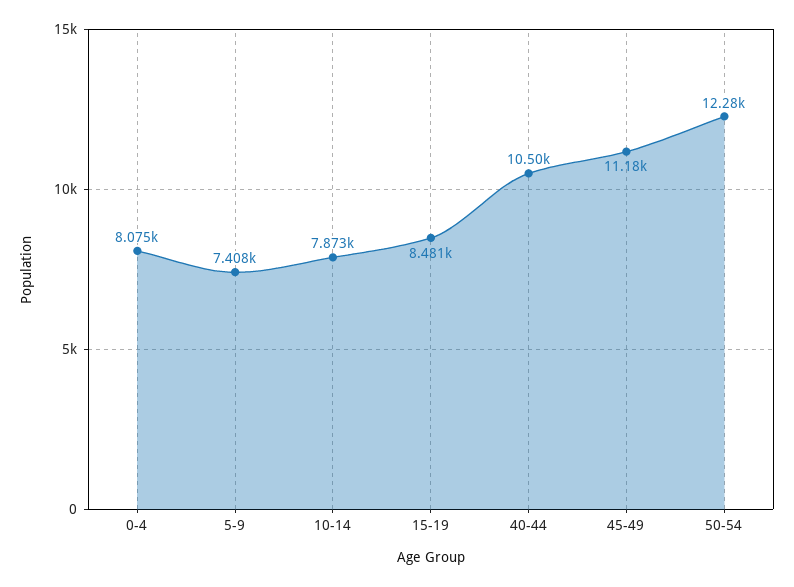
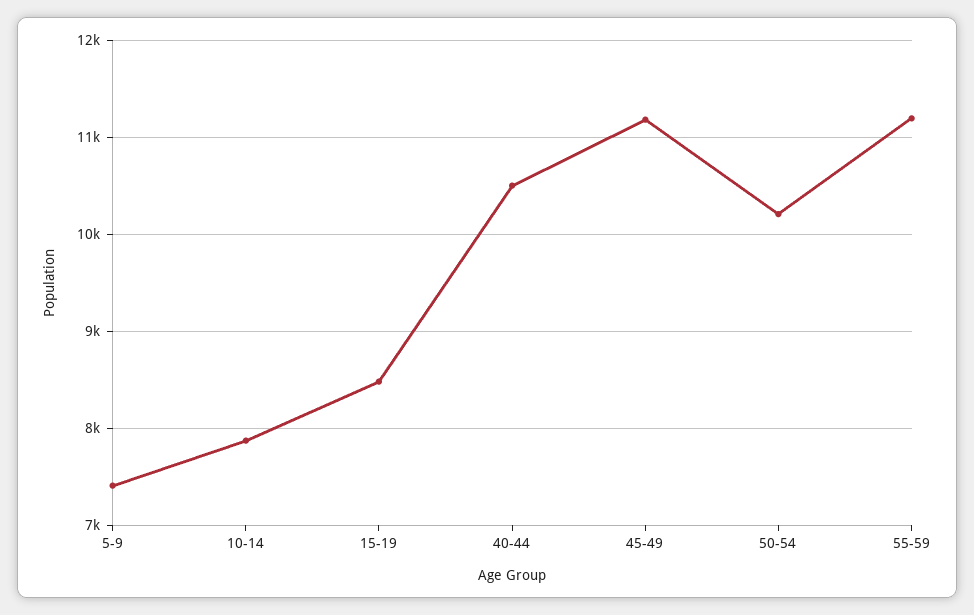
0-4: 8075 -> none
50-54: 12280 -> 10200
55-59: none -> 11200

